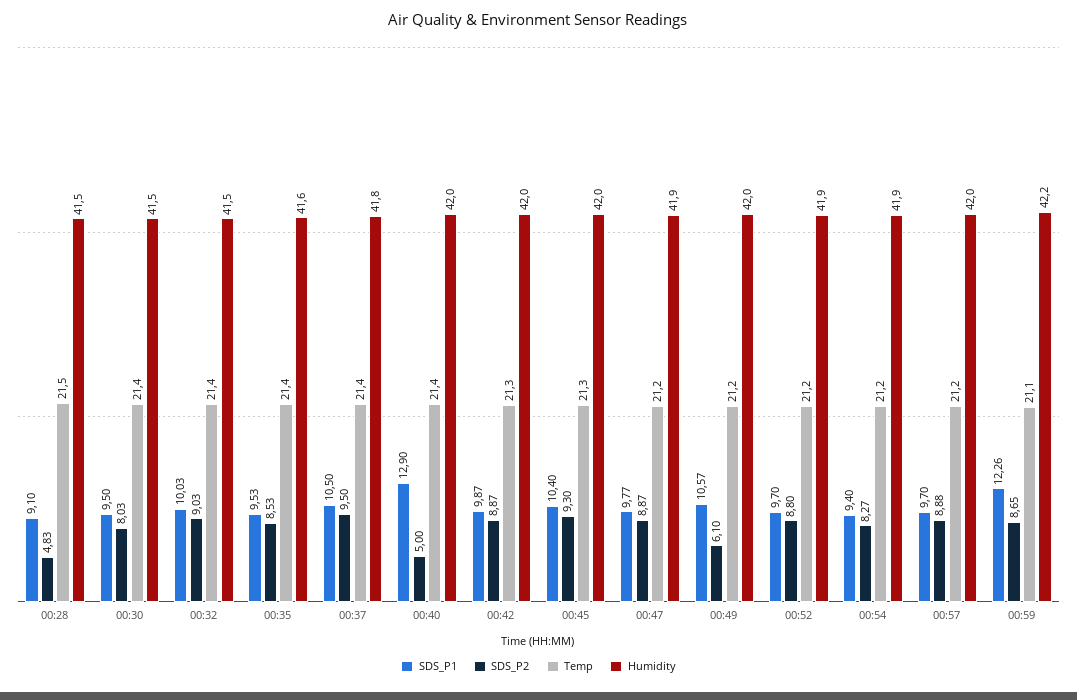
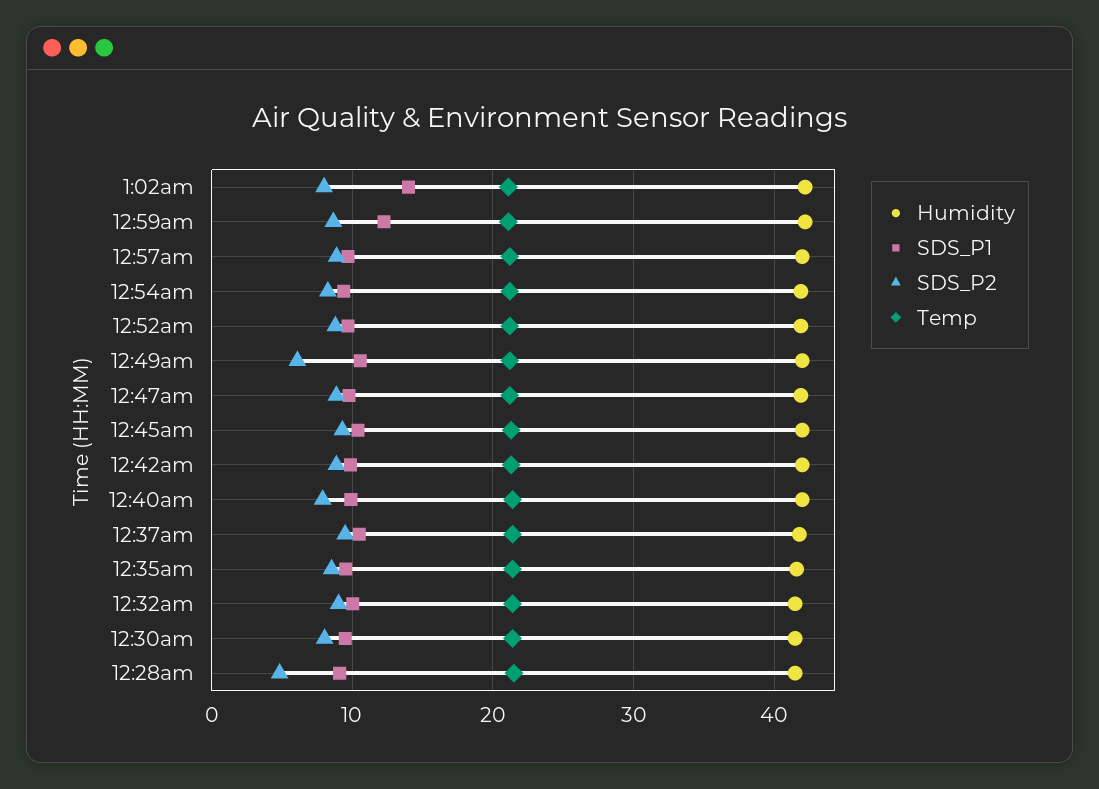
SDS_P1, 00:40: 12.9 -> 10
SDS_P2, 00:40: 5 -> 8
Humidity, 1:02am: none -> 42
SDS_P1, 1:02am: none -> 14
SDS_P2, 1:02am: none -> 8
Temp, 1:02am: none -> 21

